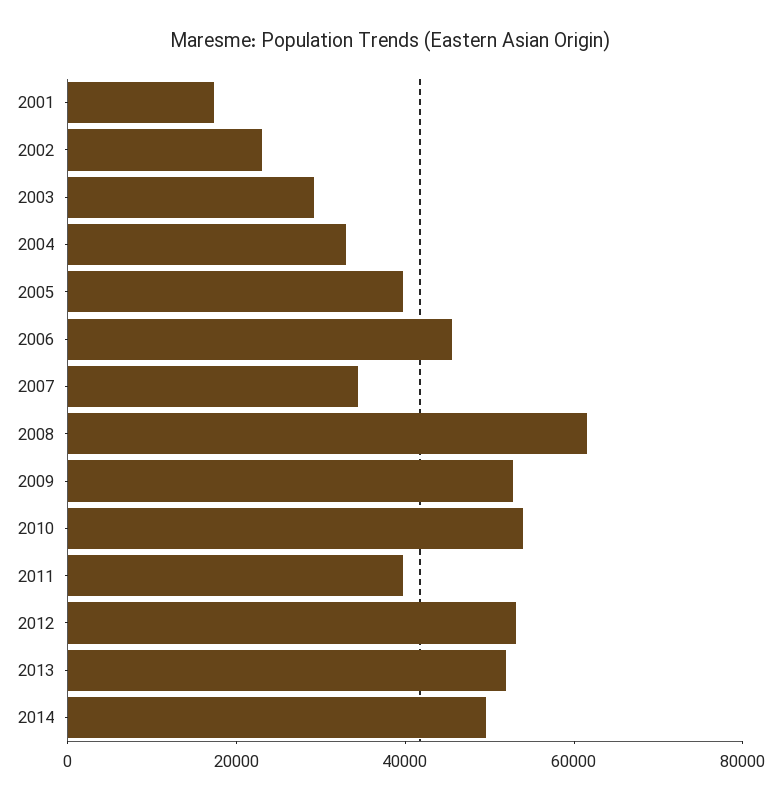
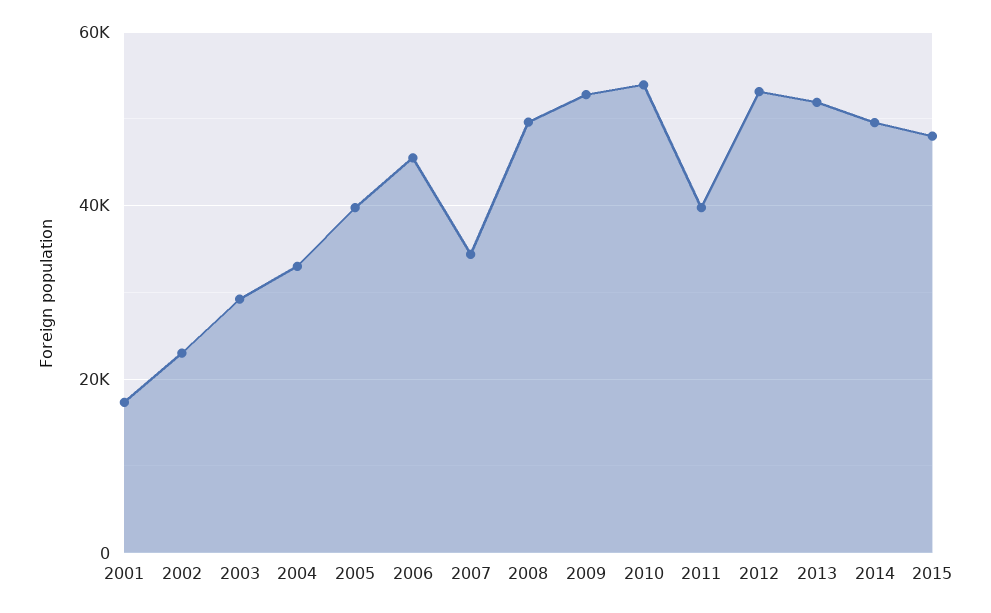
2008: 60000 -> 50000
2015: none -> 48000

